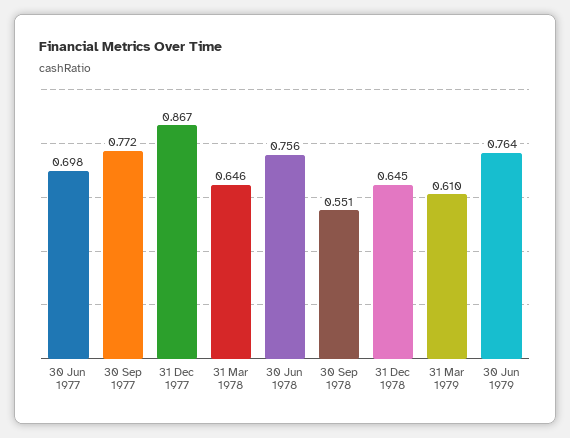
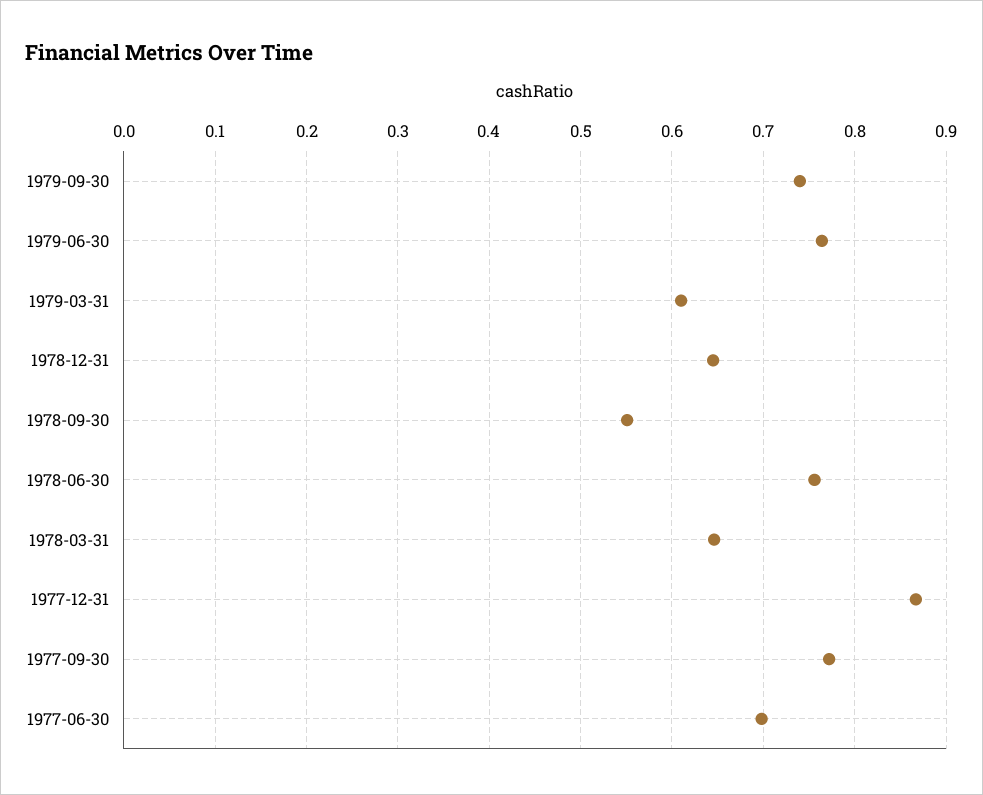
1979-09-30: none -> 0.74

